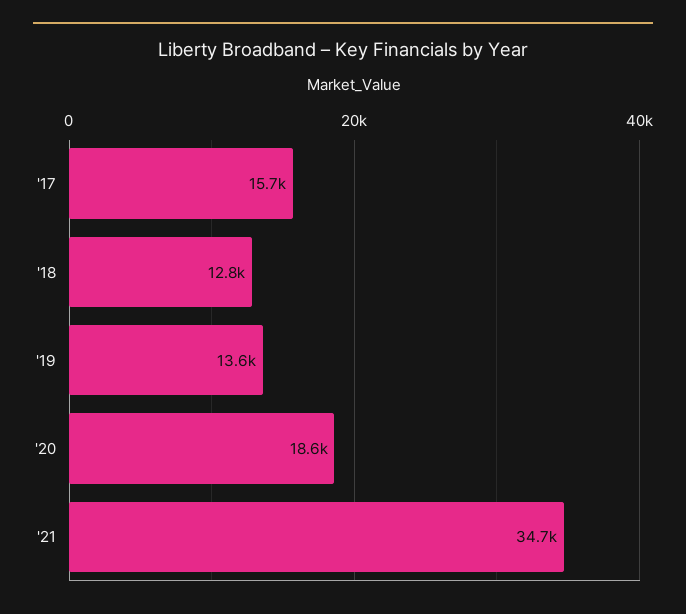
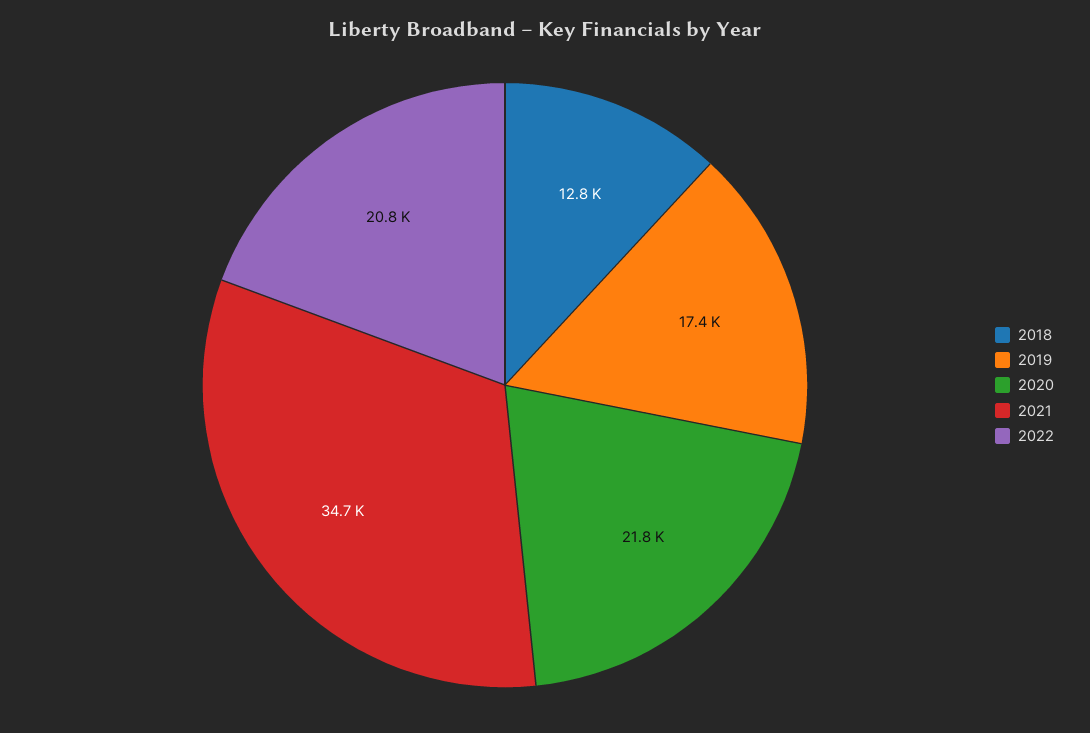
'17: 15700 -> none
'19: 13600 -> 17400
'20: 18600 -> 21800
2022: none -> 20800

